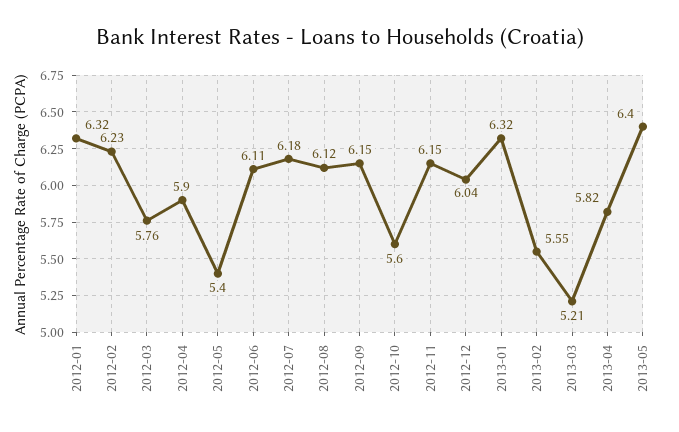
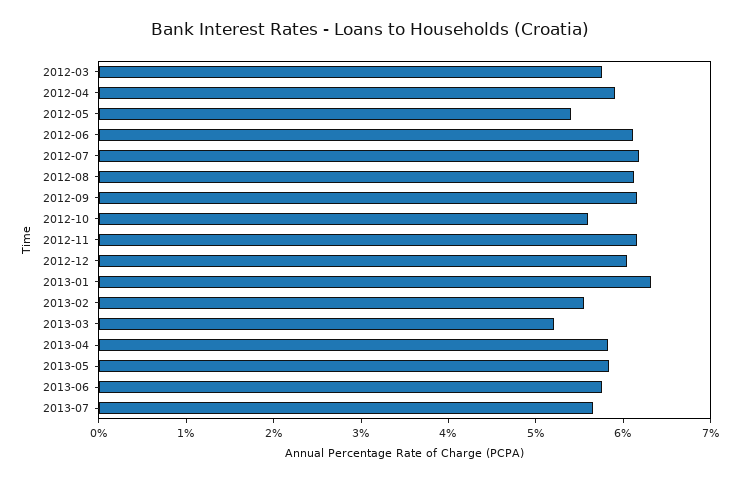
2012-01: 6.32 -> none
2012-02: 6.23 -> none
2013-05: 6.4 -> 5.8
2013-06: none -> 5.8
2013-07: none -> 5.6

